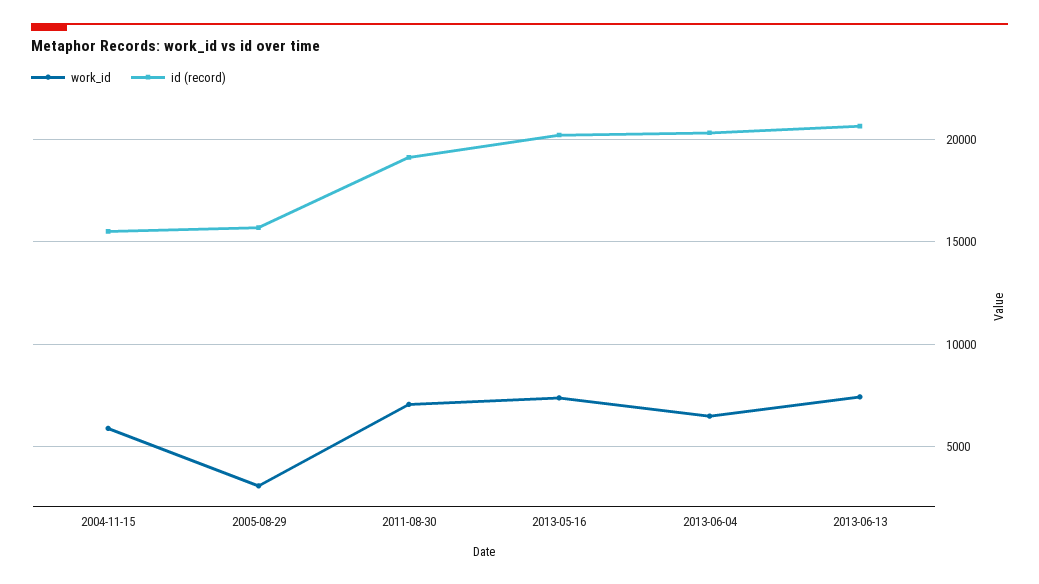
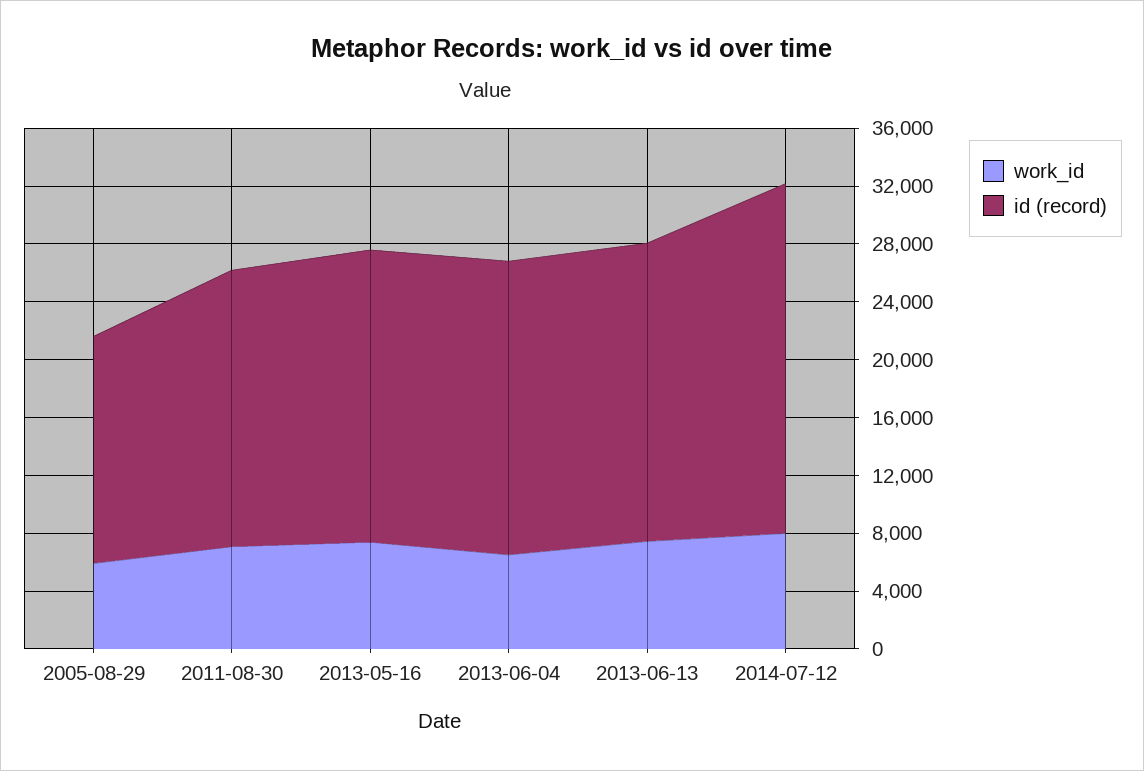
work_id, 2004-11-15: 6000 -> none
id (record), 2004-11-15: 15500 -> none
work_id, 2005-08-29: 3000 -> 6000
work_id, 2014-07-12: none -> 8000
id (record), 2014-07-12: none -> 24000

